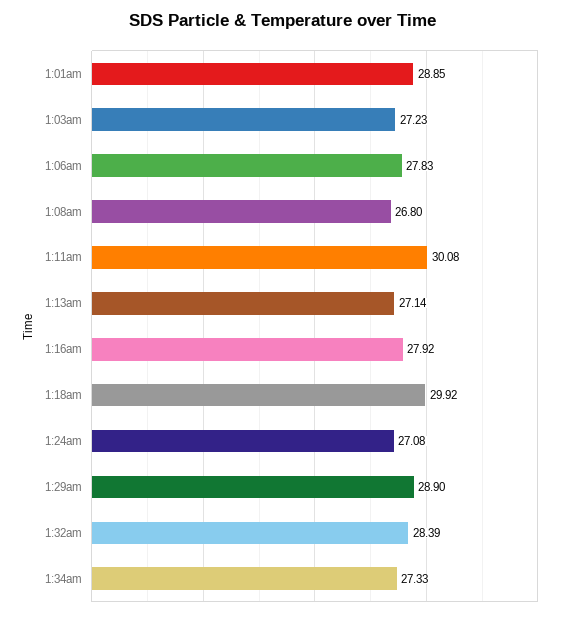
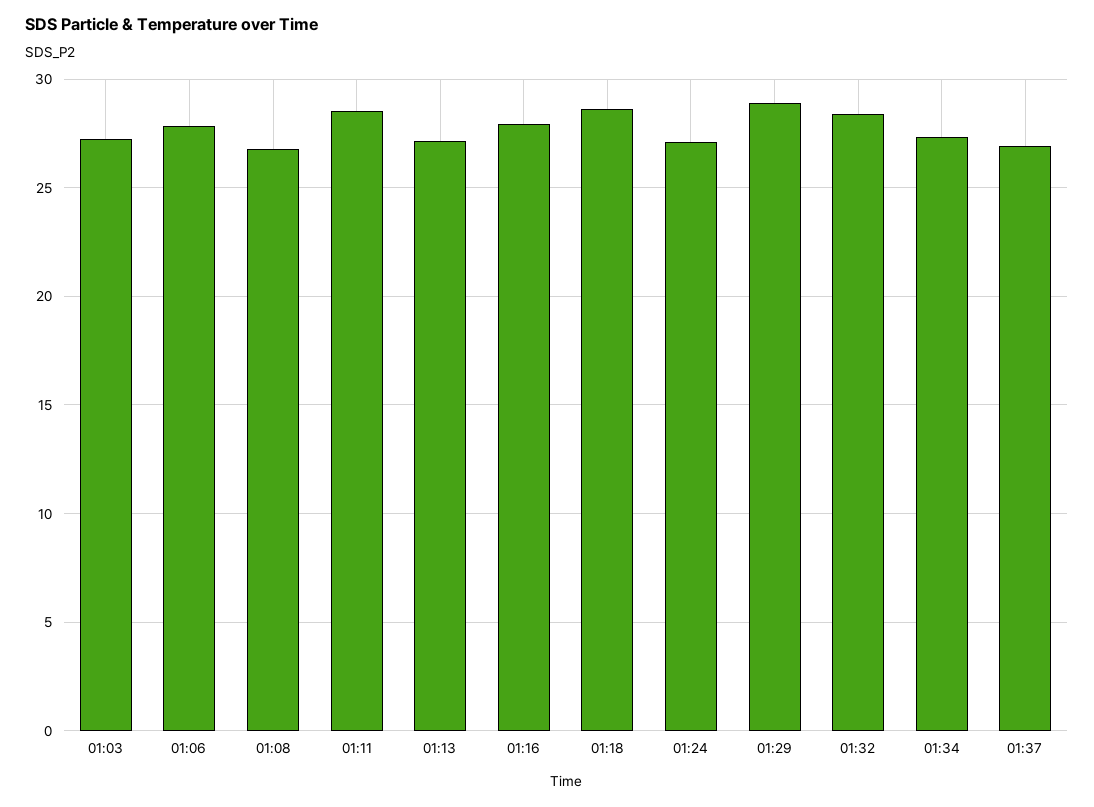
1:01am: 28.85 -> none
1:11am: 30.08 -> 28.5
1:18am: 29.92 -> 28.5
01:37: none -> 27

